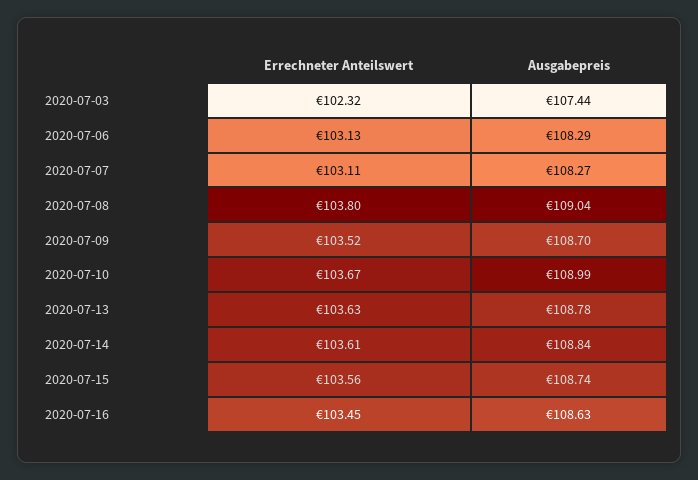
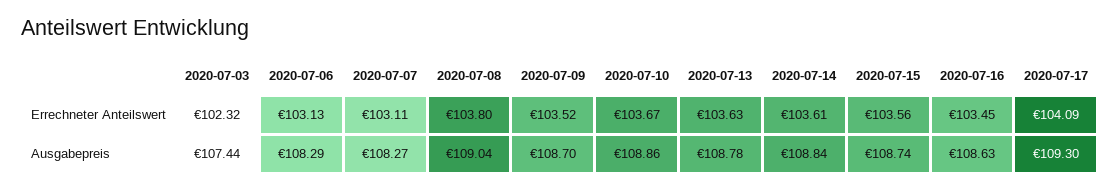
Ausgabepreis, 2020-07-10: 108.99 -> 108.86
Errechneter Anteilswert, 2020-07-17: none -> 104.09
Ausgabepreis, 2020-07-17: none -> 109.3

